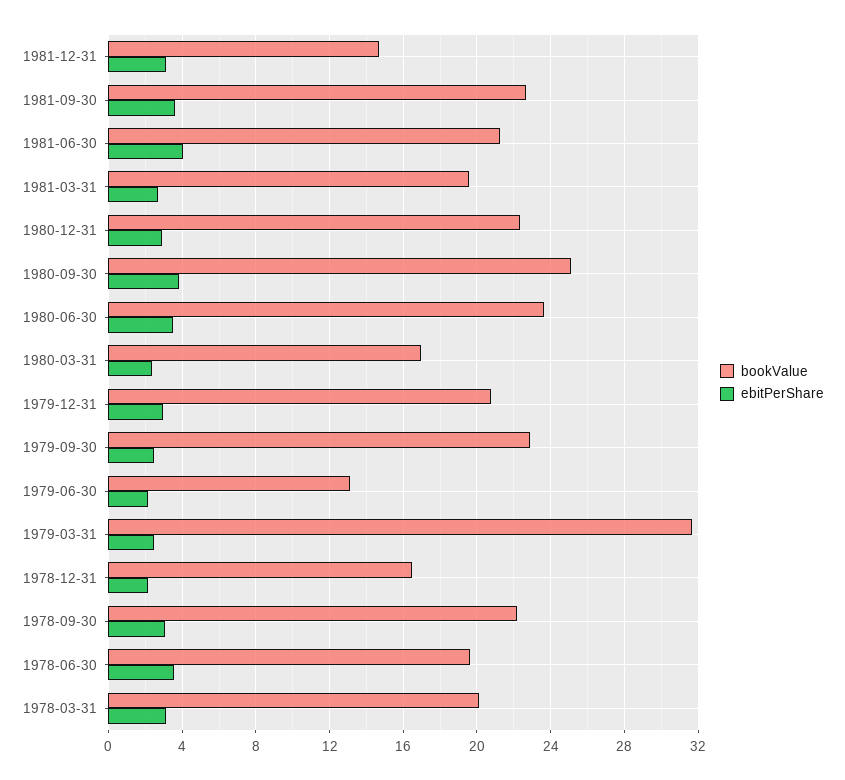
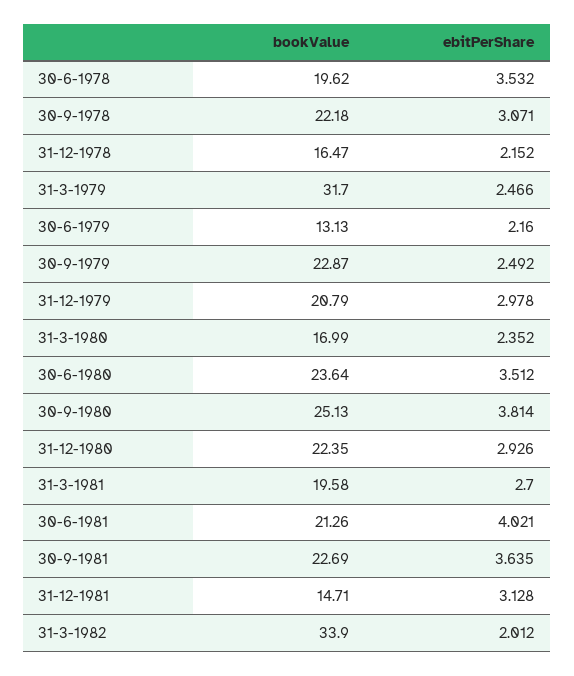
bookValue, 1978-03-31: 20 -> none
ebitPerShare, 1978-03-31: 3 -> none
bookValue, 31-3-1982: none -> 33.9
ebitPerShare, 31-3-1982: none -> 2.012

